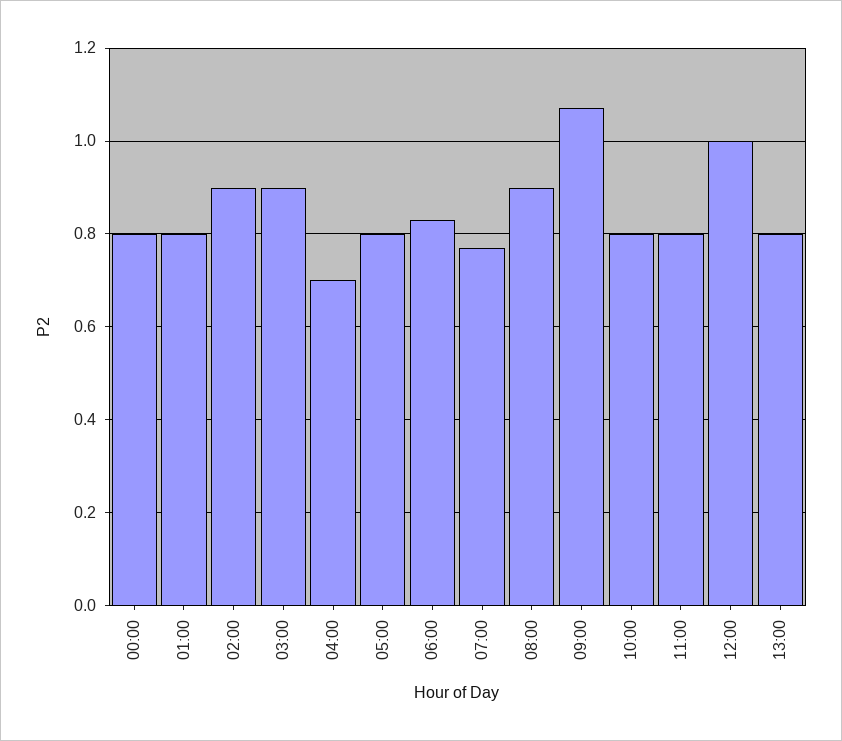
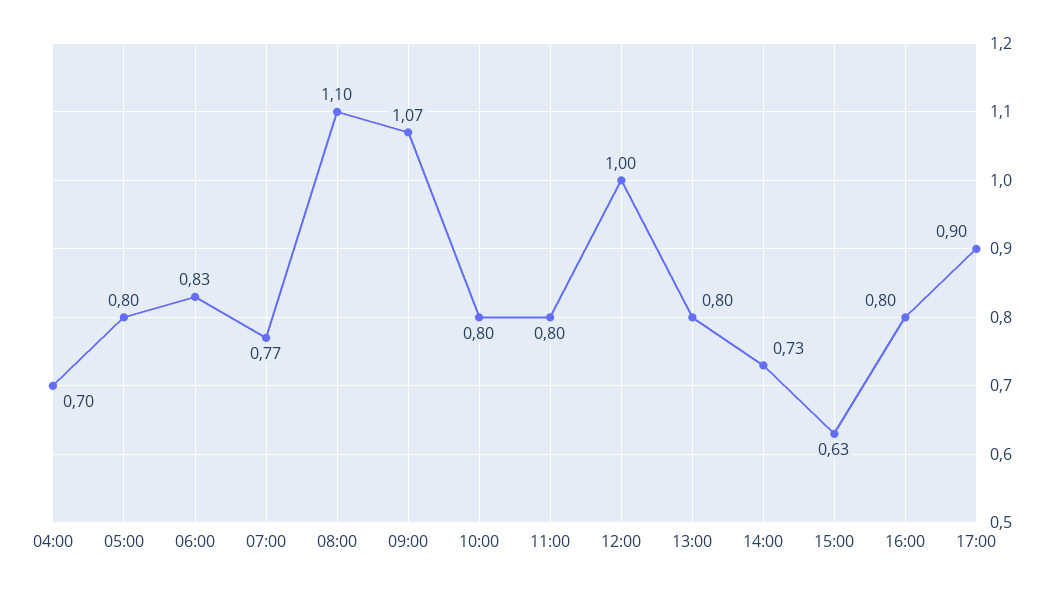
00:00: 0.8 -> none
01:00: 0.8 -> none
02:00: 0.9 -> none
03:00: 0.9 -> none
08:00: 0.9 -> 1.1
14:00: none -> 0.73
15:00: none -> 0.63
16:00: none -> 0.8
17:00: none -> 0.9

